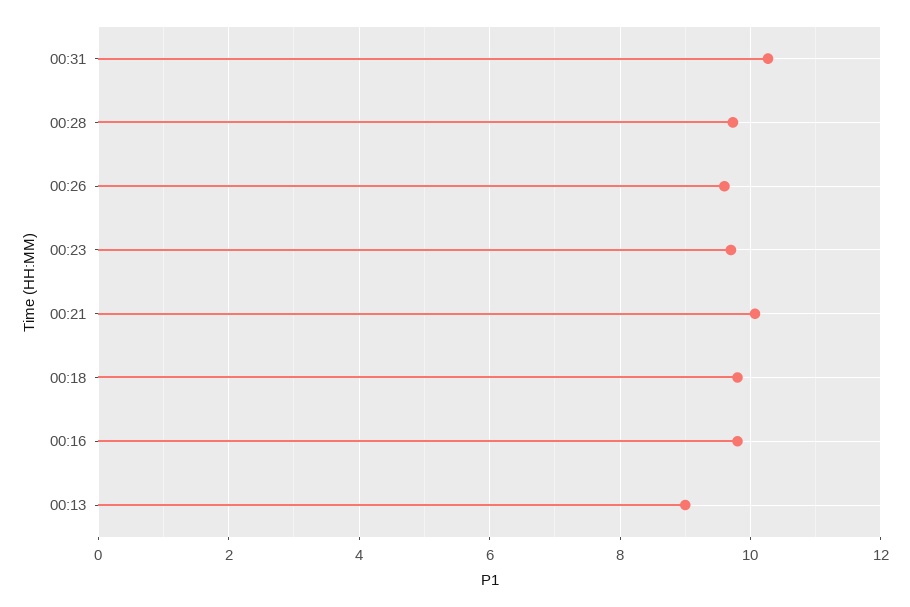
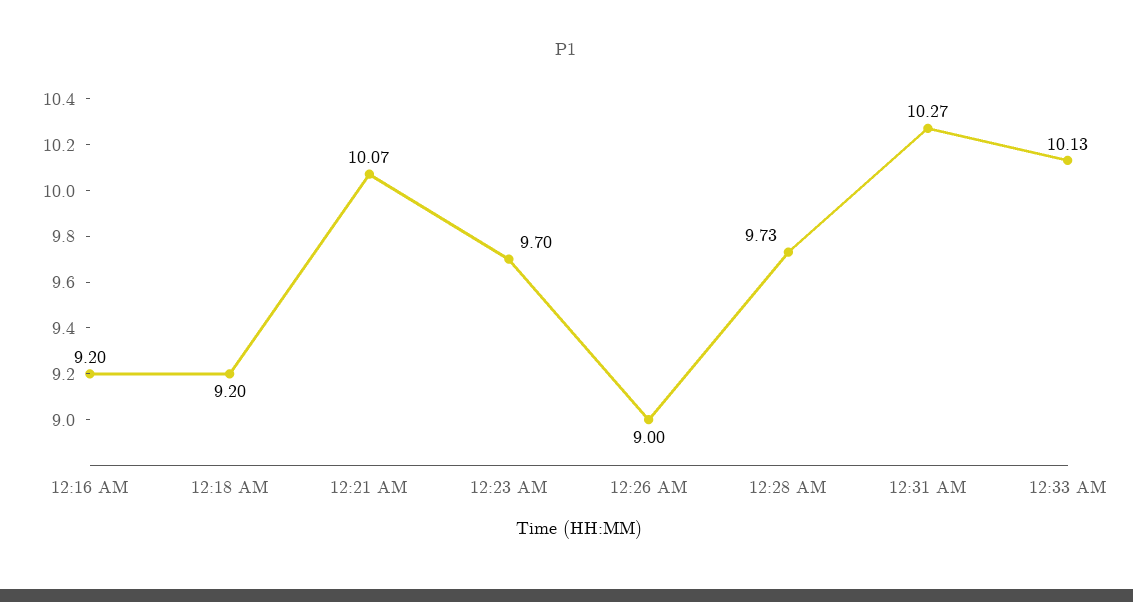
00:26: 9.6 -> 9
00:18: 9.8 -> 9.2
00:16: 9.8 -> 9.2
00:13: 9 -> none
12:33 AM: none -> 10.13

